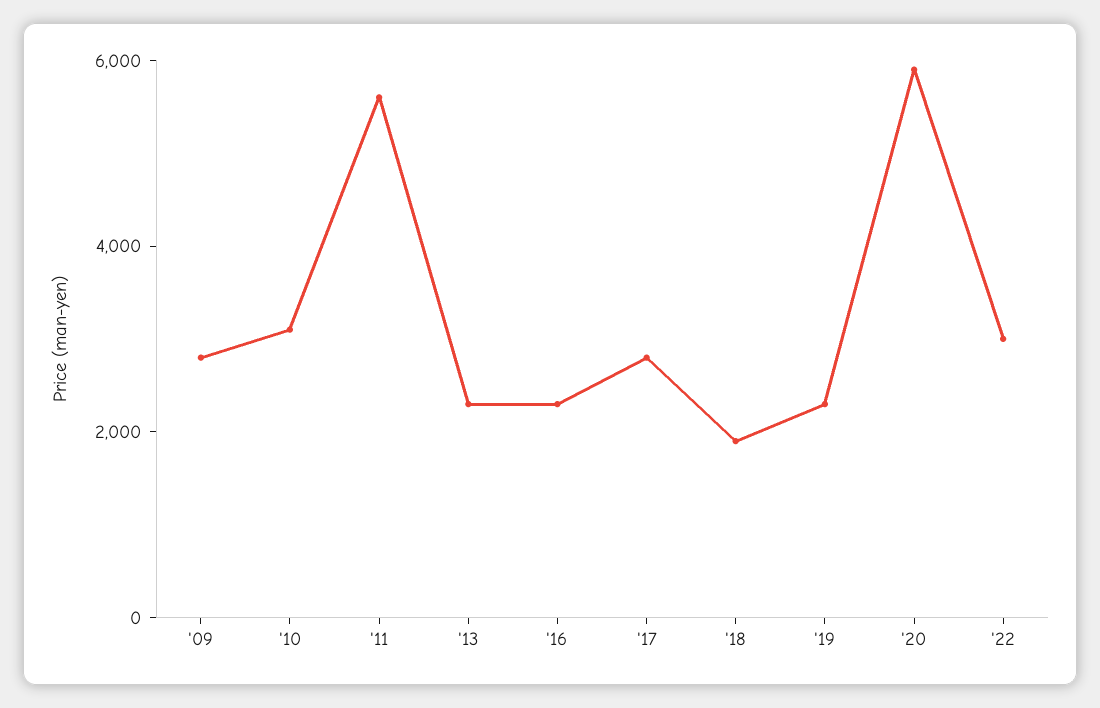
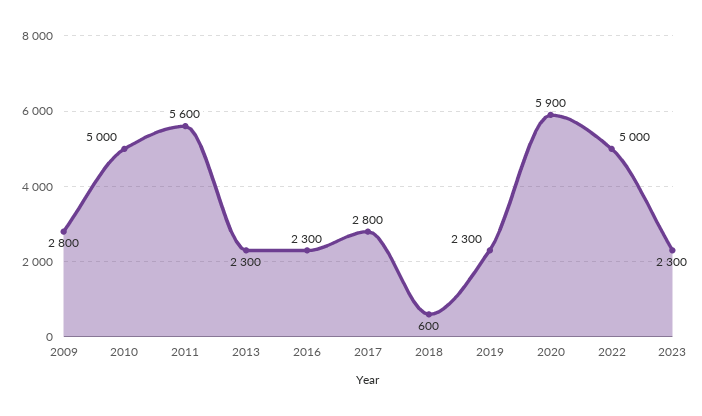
'10: 3000 -> 5000
'18: 2000 -> 600
'22: 3000 -> 5000
2023: none -> 2300

